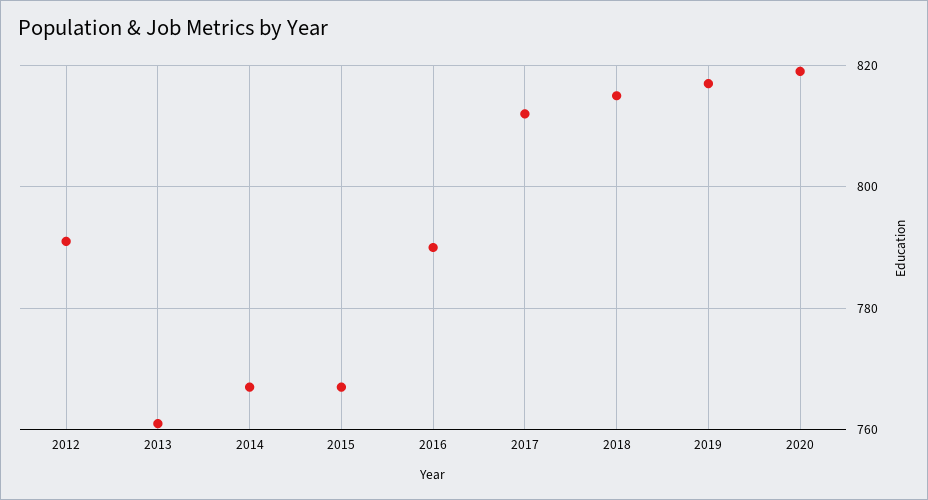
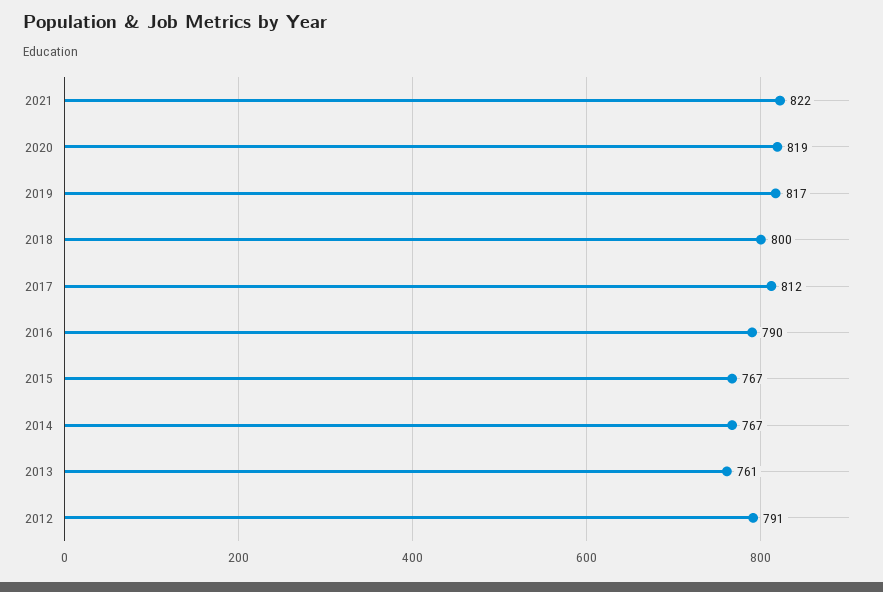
2018: 815 -> 800
2021: none -> 822

